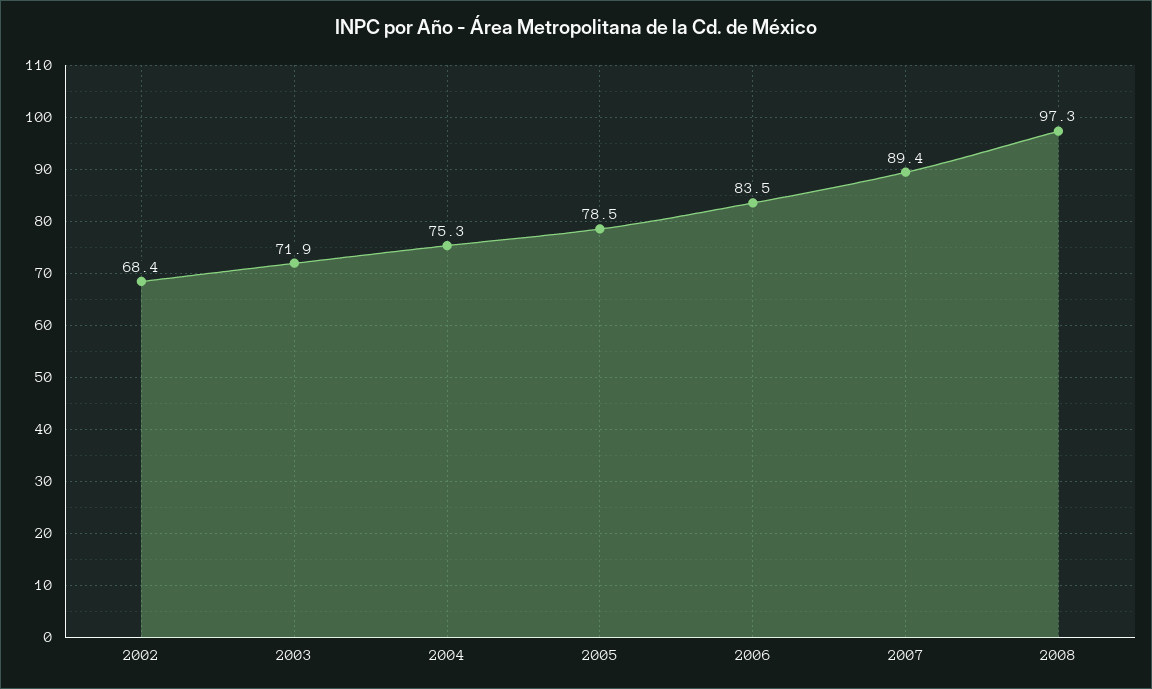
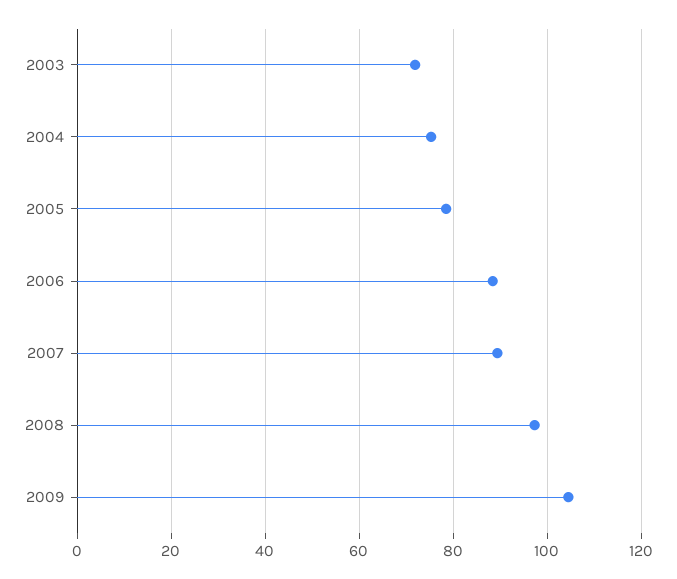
2002: 68.4 -> none
2006: 83.5 -> 88
2009: none -> 104

